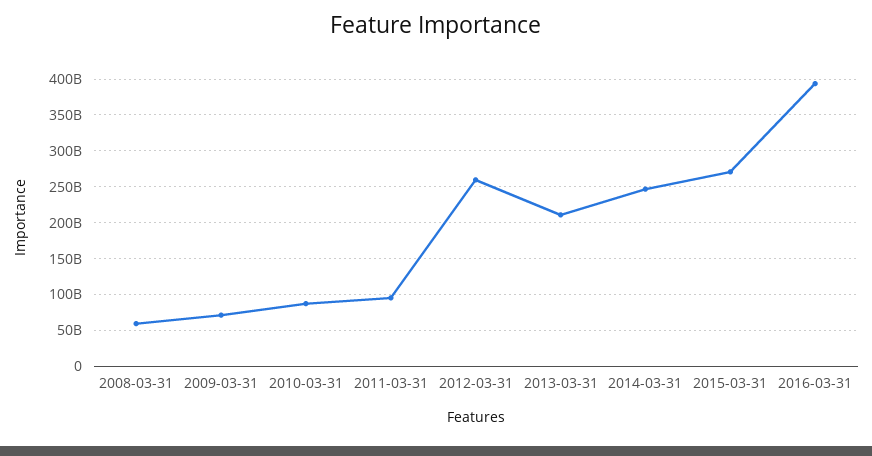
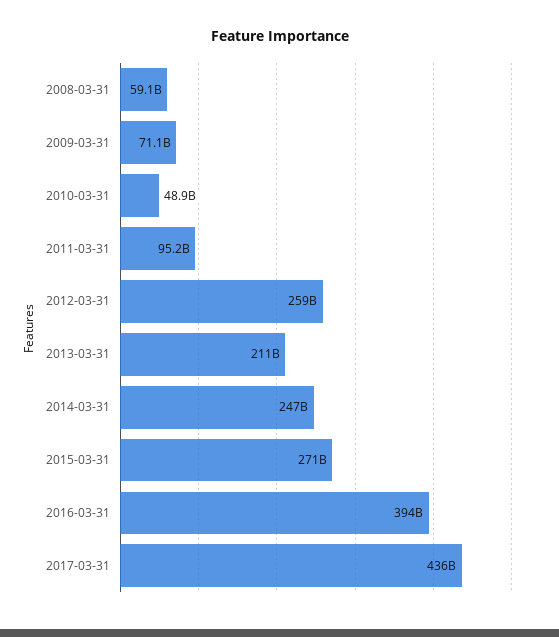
2010-03-31: 90000000000 -> 48900000000
2017-03-31: none -> 436000000000

